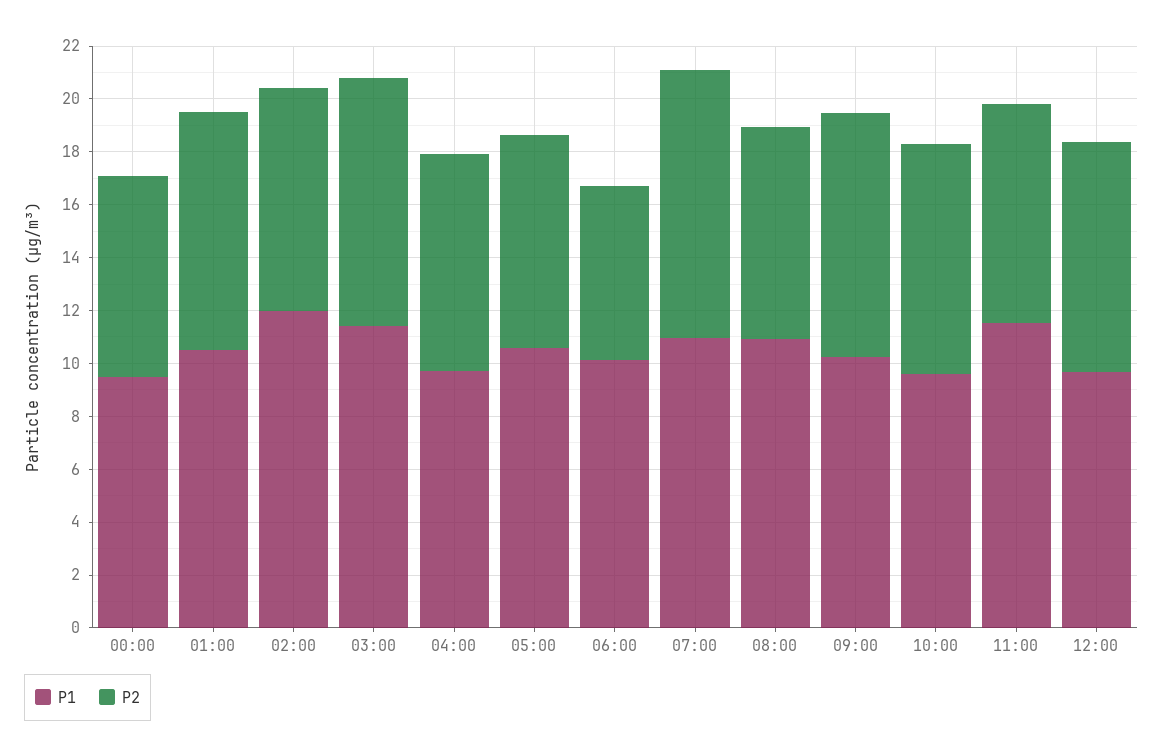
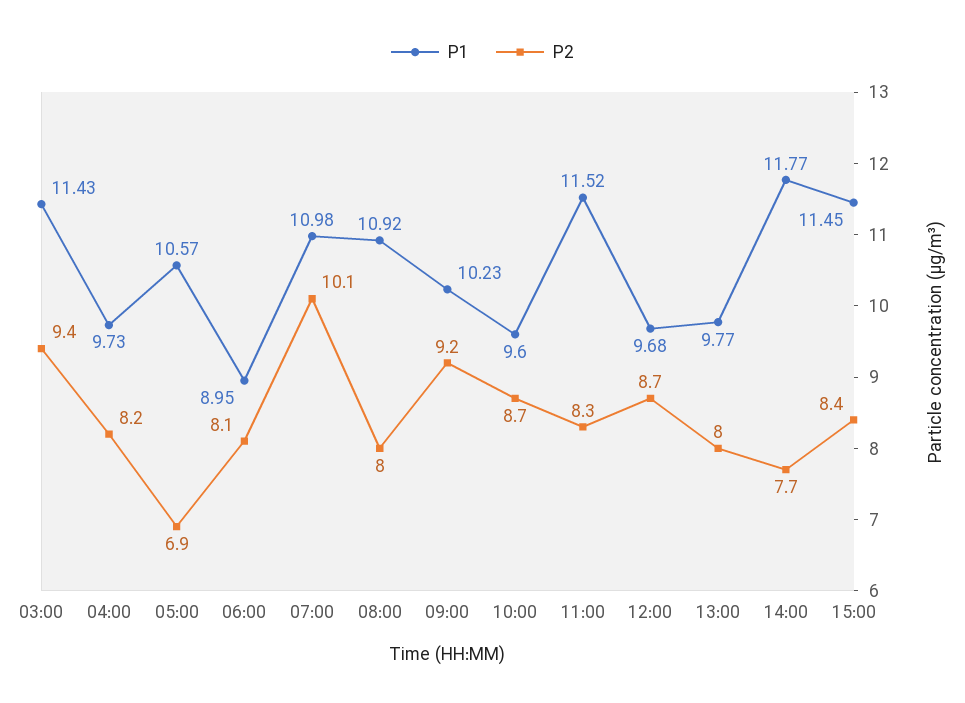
P1, 00:00: 9.5 -> none
P2, 00:00: 7.5 -> none
P1, 01:00: 10.5 -> none
P2, 01:00: 9 -> none
P1, 02:00: 12 -> none
P2, 02:00: 8.5 -> none
P2, 05:00: 8 -> 6.9
P1, 06:00: 10 -> 8.95
P2, 06:00: 6.5 -> 8.1
P1, 13:00: none -> 9.77
P2, 13:00: none -> 8
P1, 14:00: none -> 11.77
P2, 14:00: none -> 7.7
P1, 15:00: none -> 11.45
P2, 15:00: none -> 8.4

